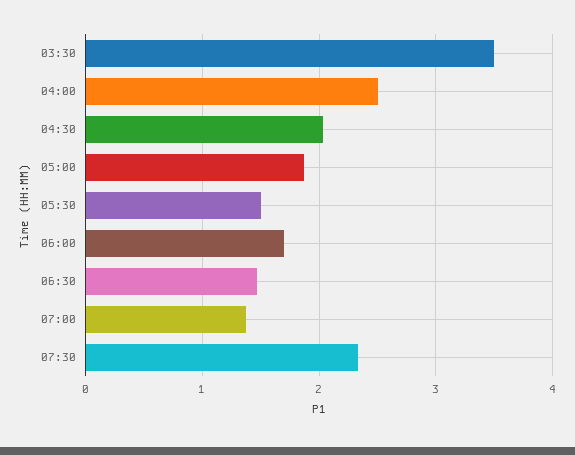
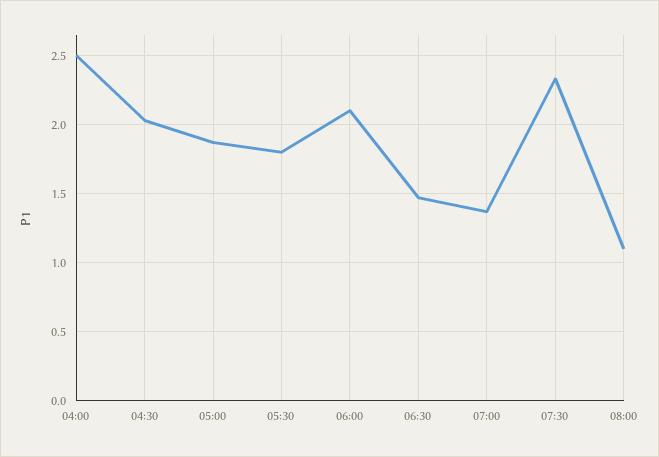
03:30: 3.5 -> none
05:30: 1.5 -> 1.8
06:00: 1.7 -> 2.1
08:00: none -> 1.1

